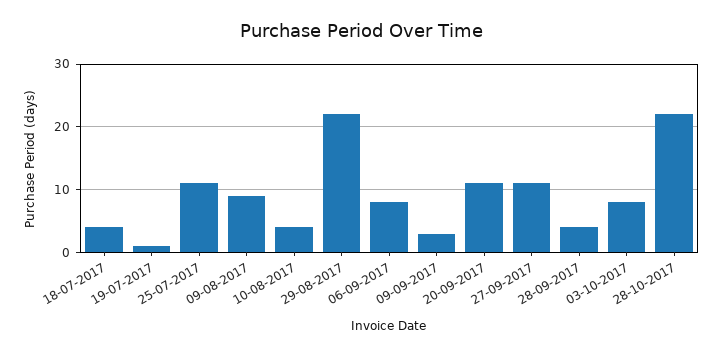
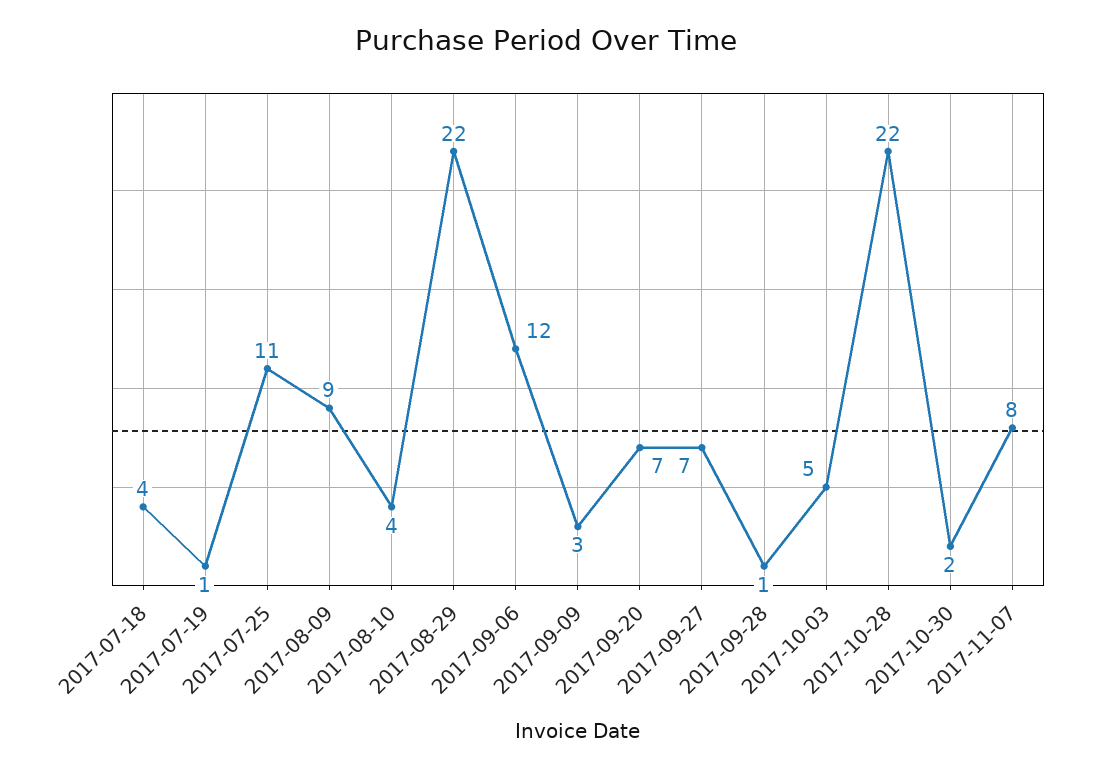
06-09-2017: 8 -> 12
20-09-2017: 11 -> 7
27-09-2017: 11 -> 7
28-09-2017: 4 -> 1
03-10-2017: 8 -> 5
2017-10-30: none -> 2
2017-11-07: none -> 8

